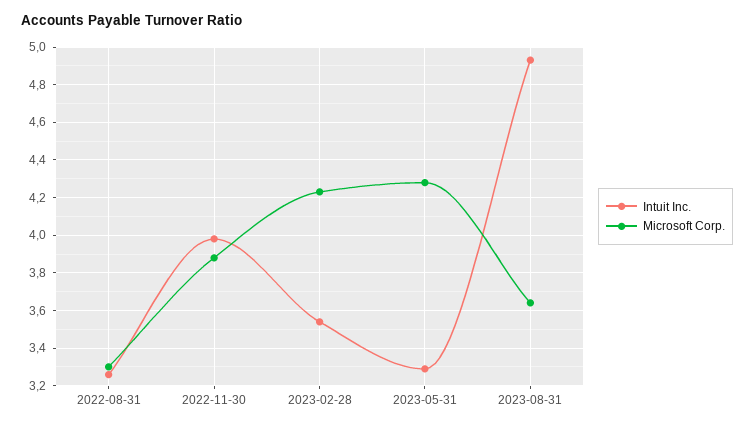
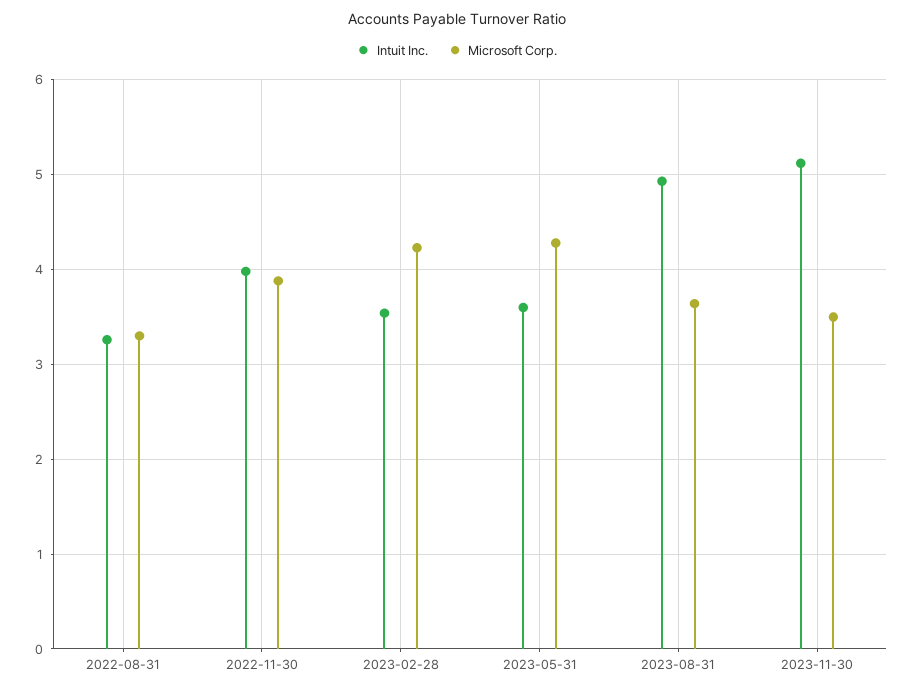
Intuit Inc., 2023-05-31: 3.3 -> 3.6
Intuit Inc., 2023-11-30: none -> 5.1
Microsoft Corp., 2023-11-30: none -> 3.5

